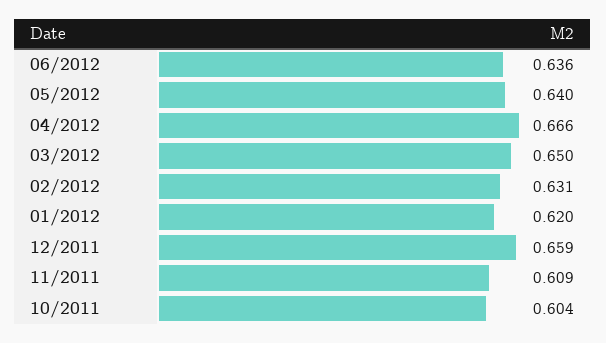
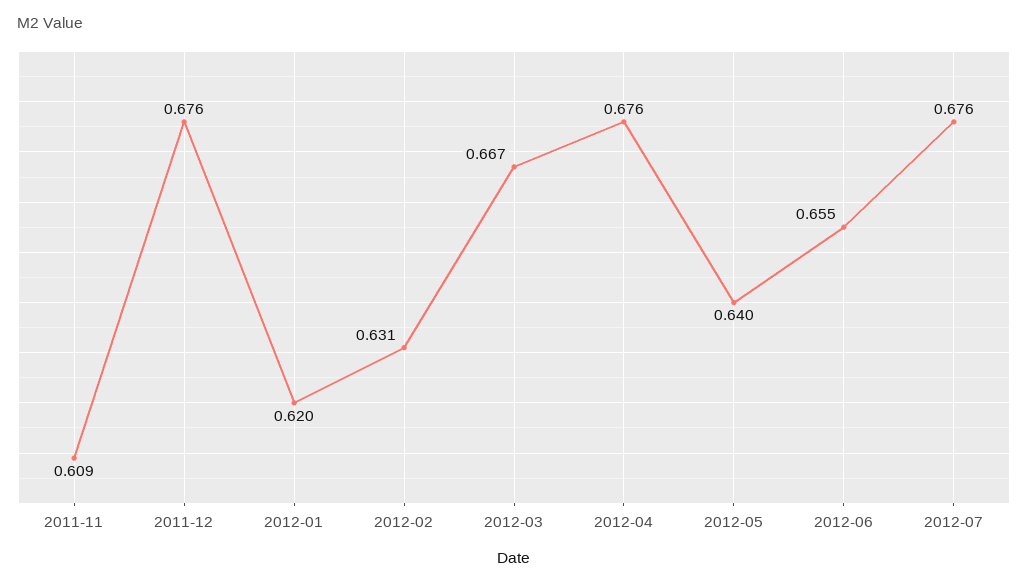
06/2012: 0.636 -> 0.655
04/2012: 0.666 -> 0.676
03/2012: 0.65 -> 0.667
12/2011: 0.659 -> 0.676
10/2011: 0.604 -> none
2012-07: none -> 0.676

